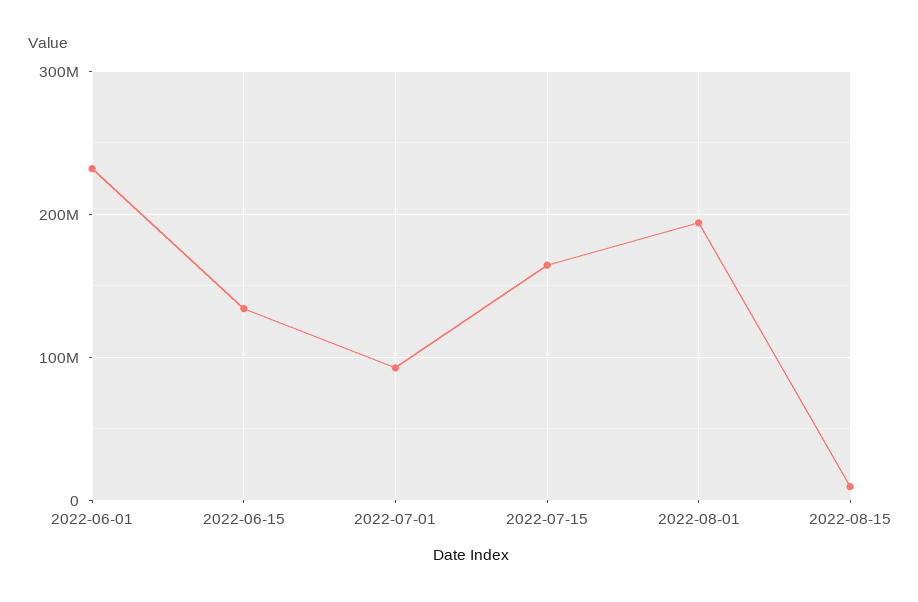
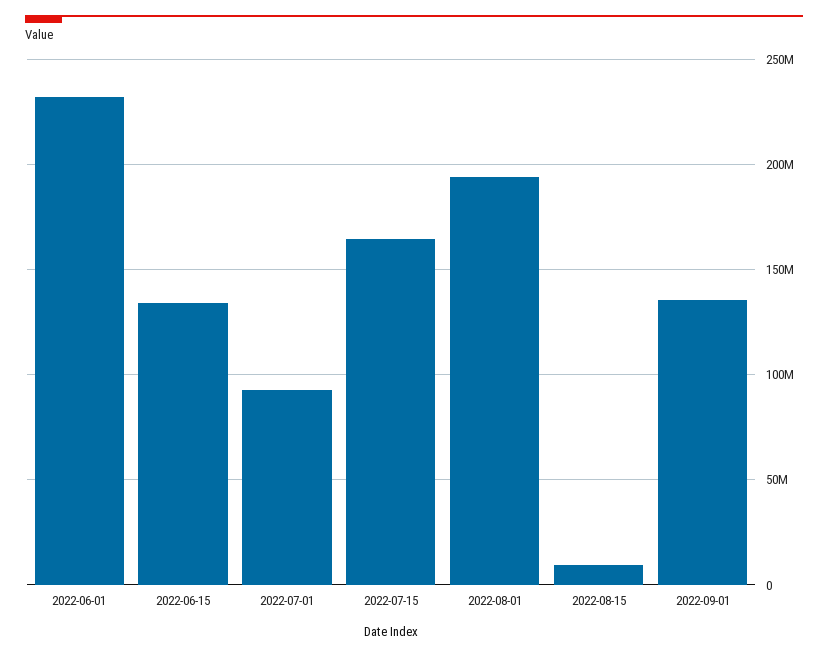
2022-09-01: none -> 135000000

